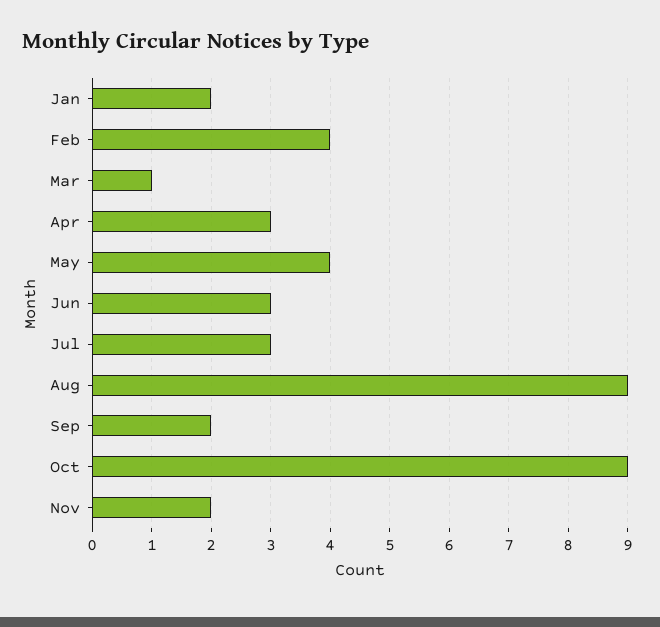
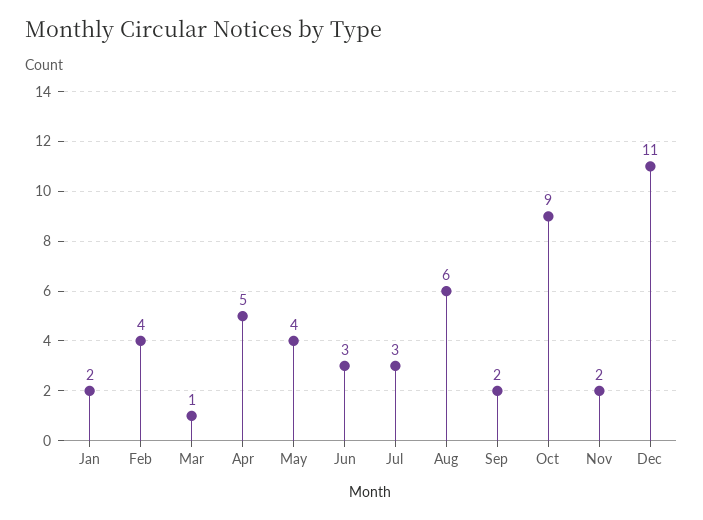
Apr: 3 -> 5
Aug: 9 -> 6
Dec: none -> 11

